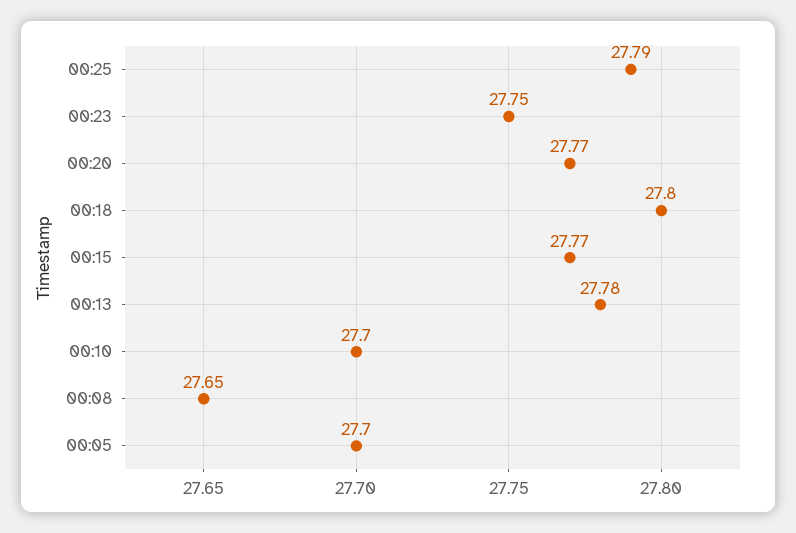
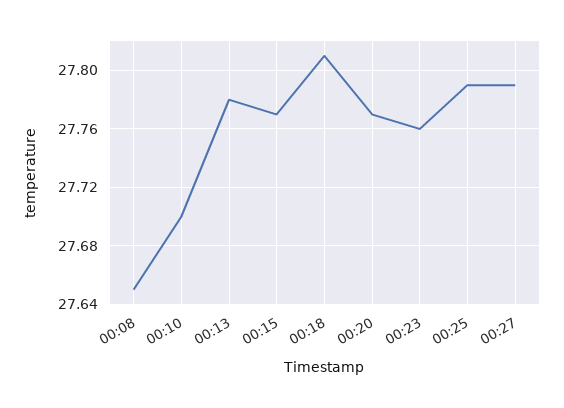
00:23: 27.75 -> 27.76
00:18: 27.8 -> 27.81
00:05: 27.7 -> none
00:27: none -> 27.79

